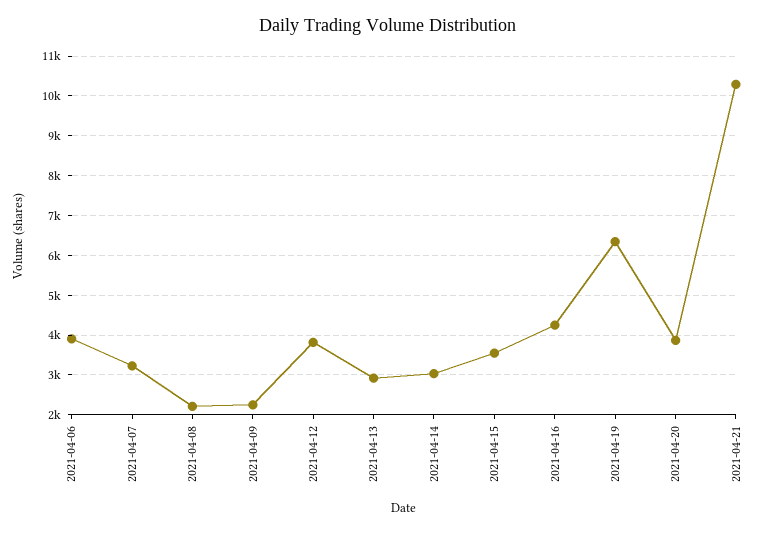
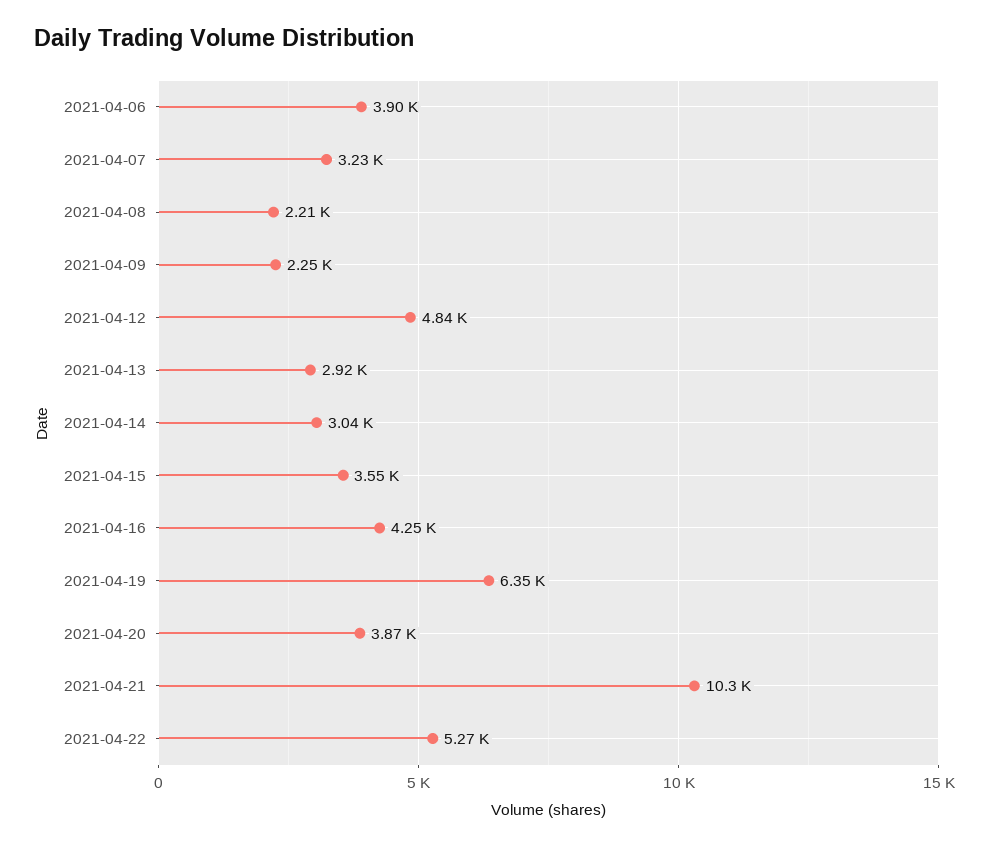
2021-04-12: 3800 -> 4840
2021-04-22: none -> 5270

